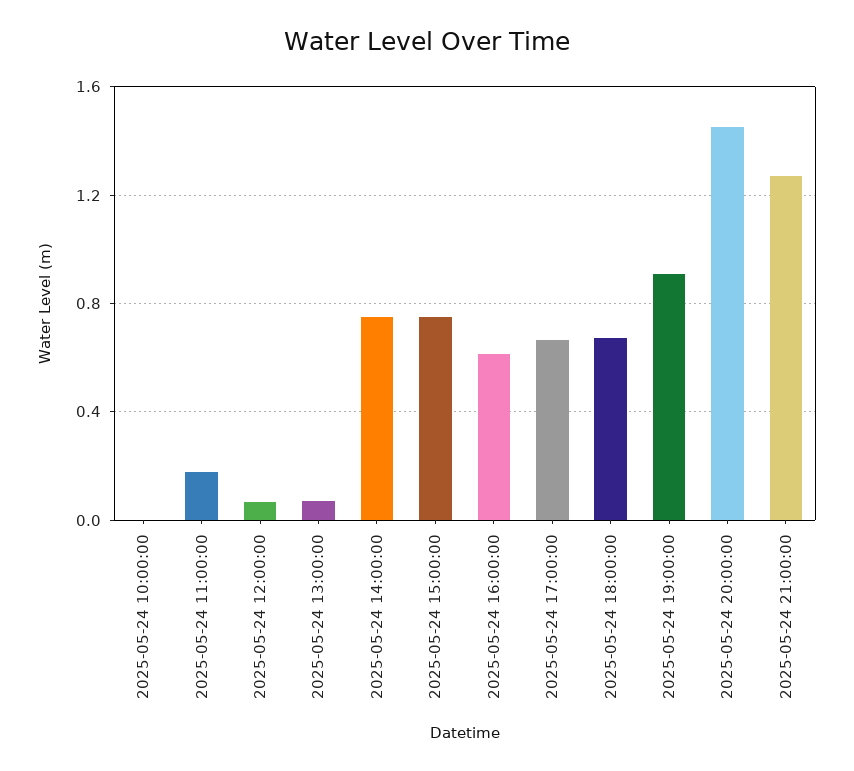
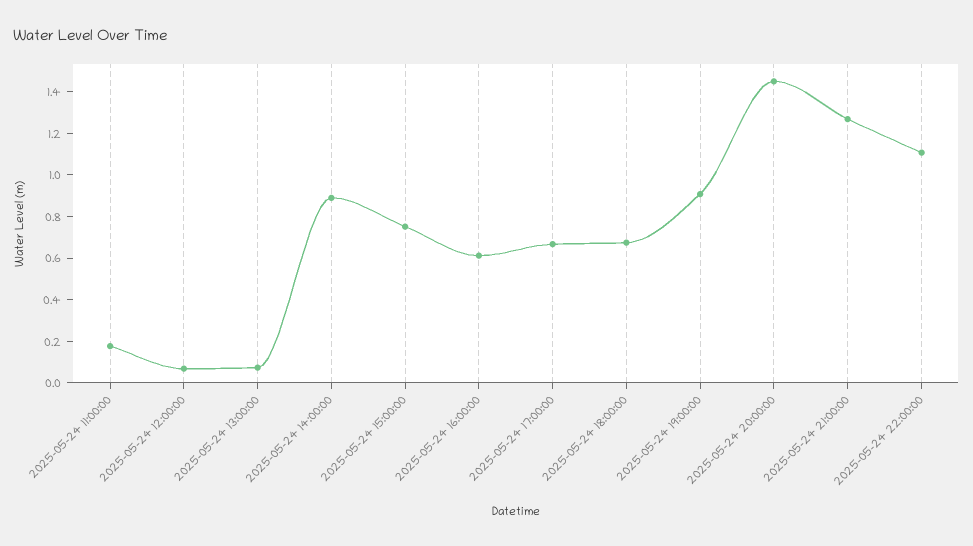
2025-05-24 10:00:00: 0 -> none
2025-05-24 14:00:00: 0.75 -> 0.9
2025-05-24 22:00:00: none -> 1.1

